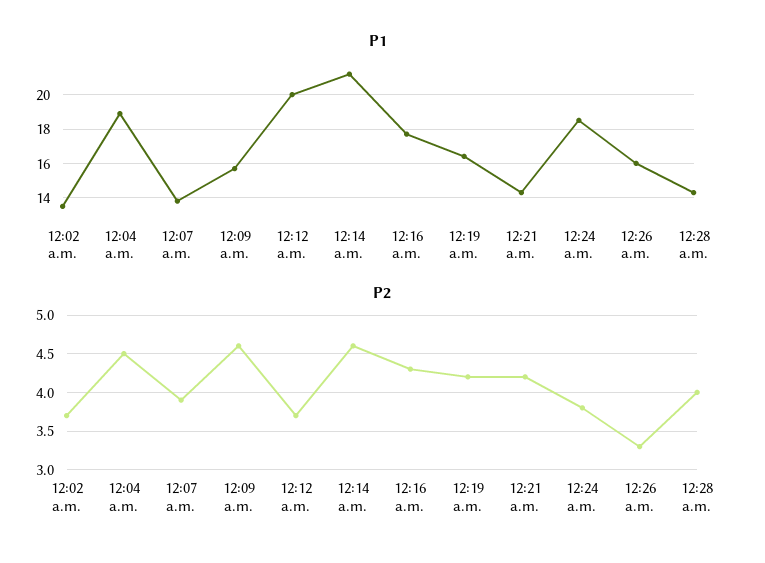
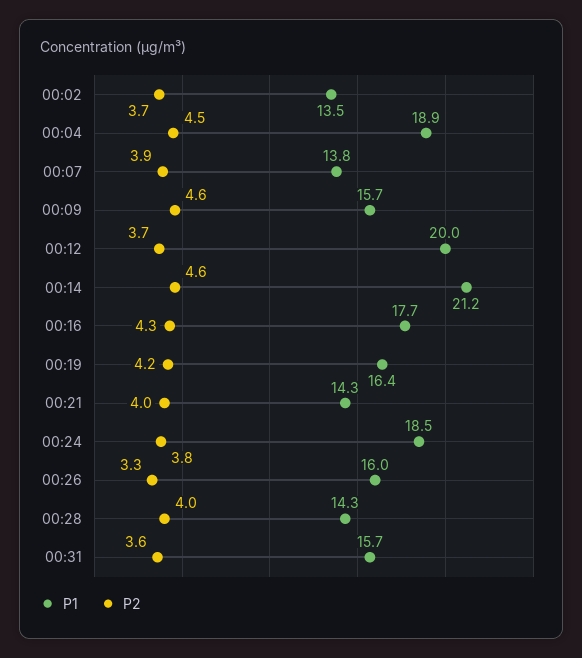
P2, 12:21 a.m.: 4.2 -> 4
P1, 00:31: none -> 15.7
P2, 00:31: none -> 3.6

